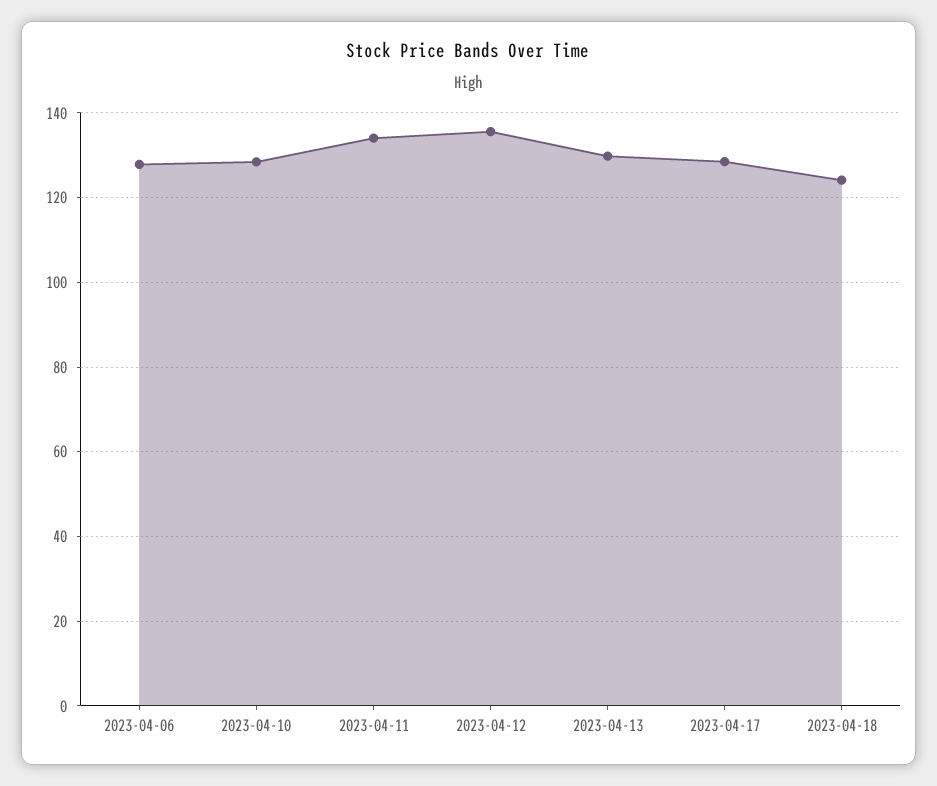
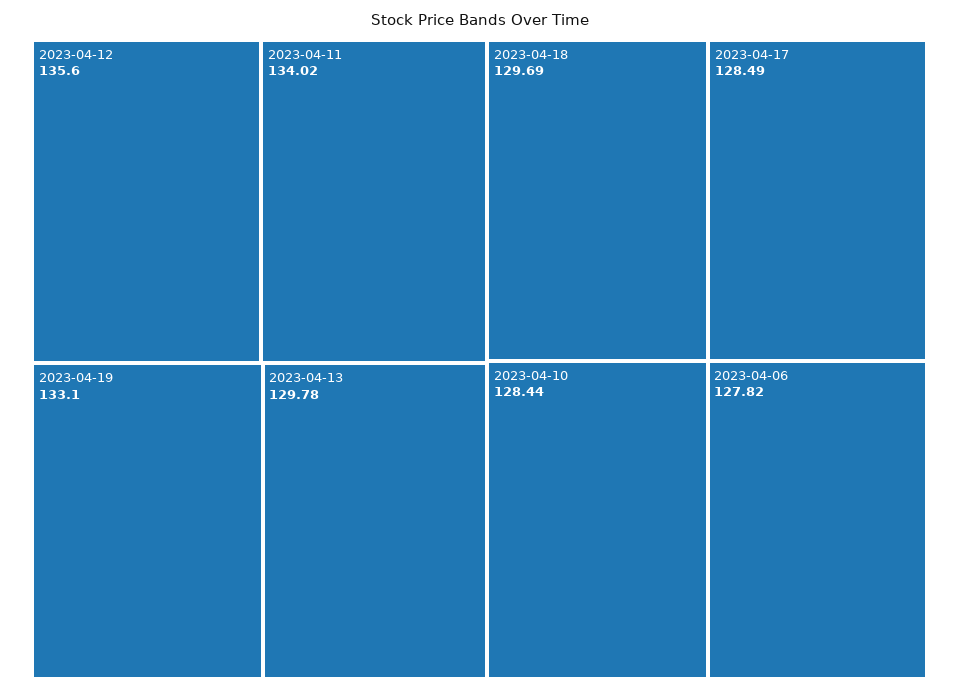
2023-04-18: 124 -> 129.69
2023-04-19: none -> 133.1

